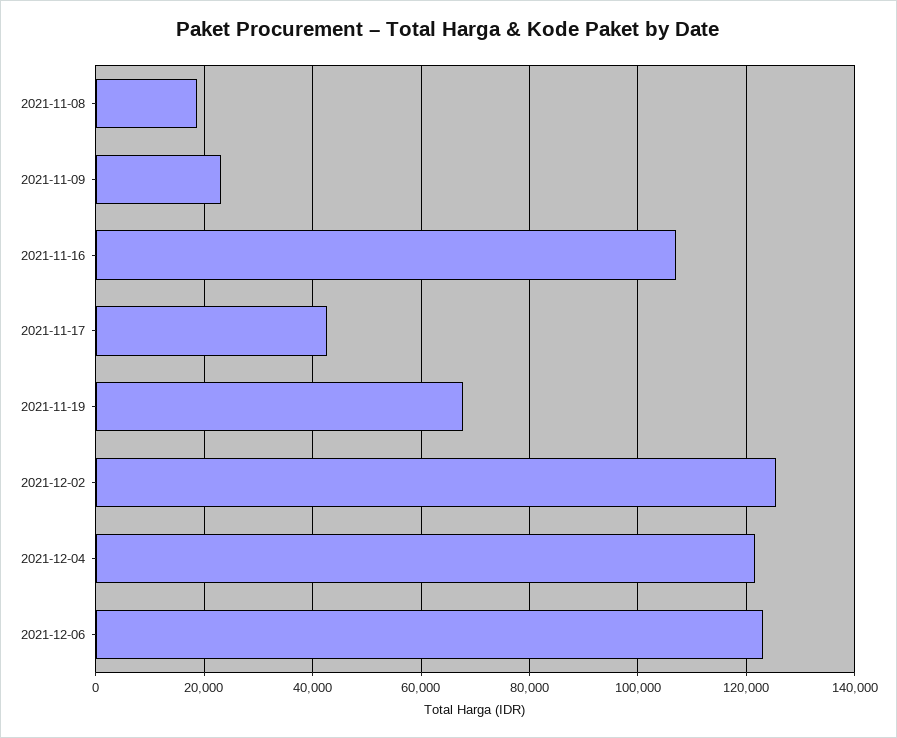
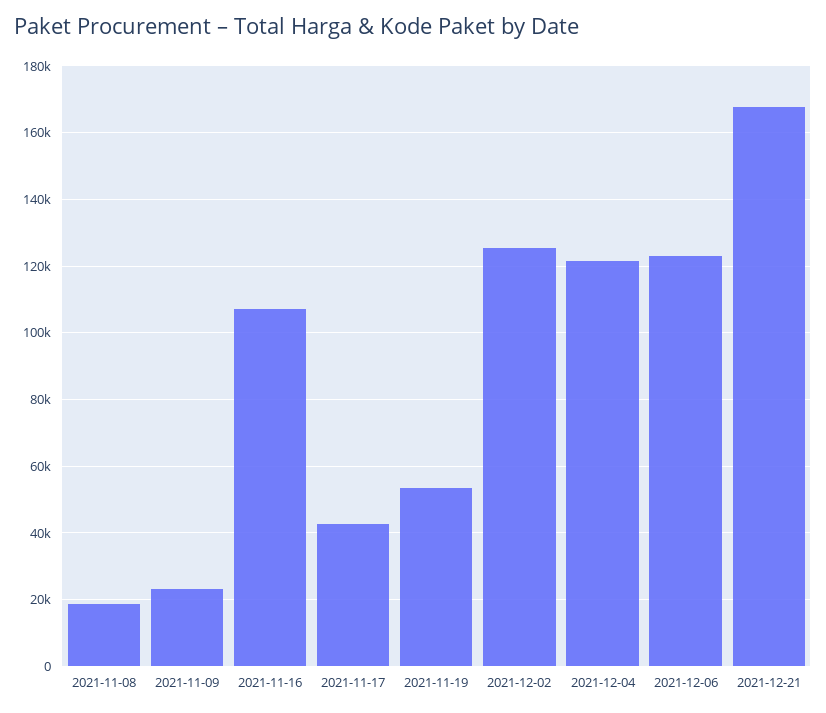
2021-11-19: 68000 -> 54000
2021-12-21: none -> 168000

